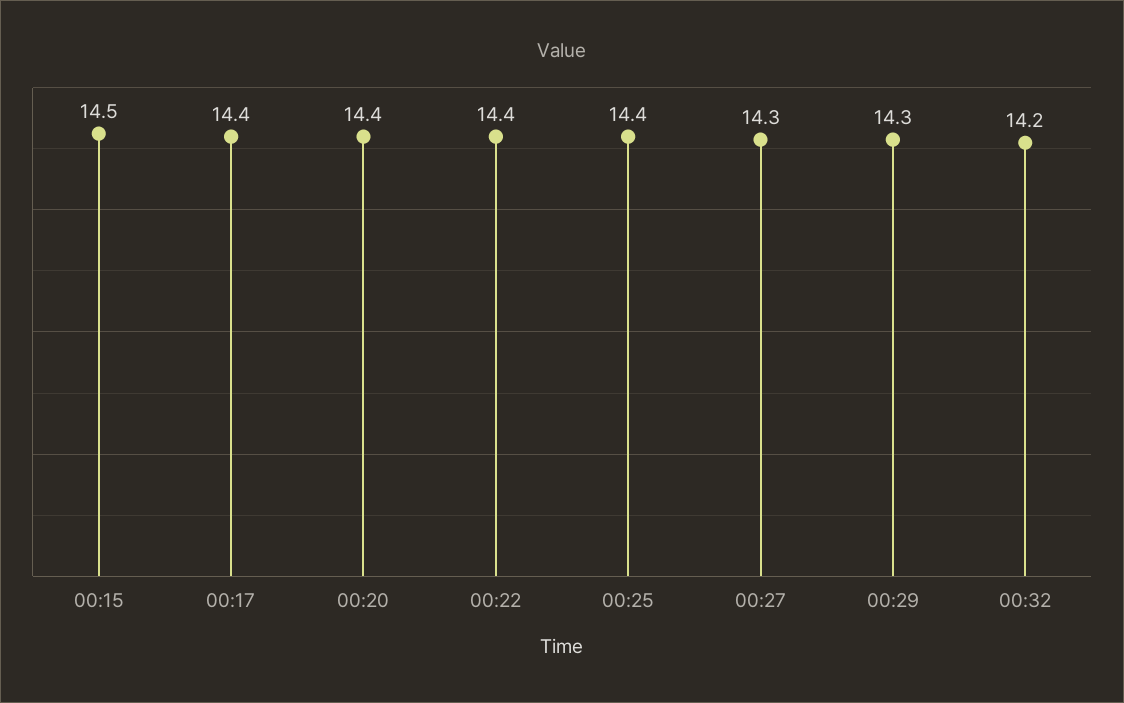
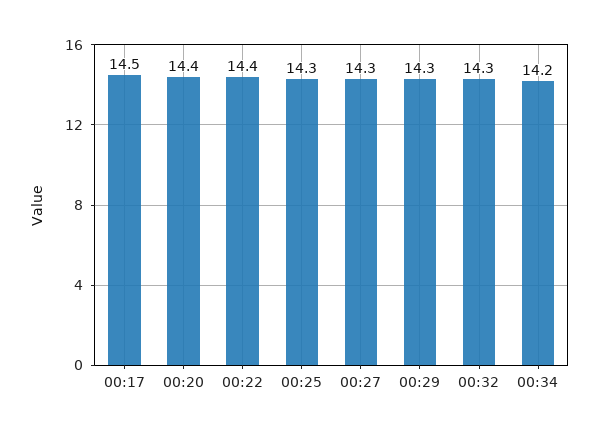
00:15: 14.5 -> none
00:17: 14.4 -> 14.5
00:25: 14.4 -> 14.3
00:32: 14.2 -> 14.3
00:34: none -> 14.2

